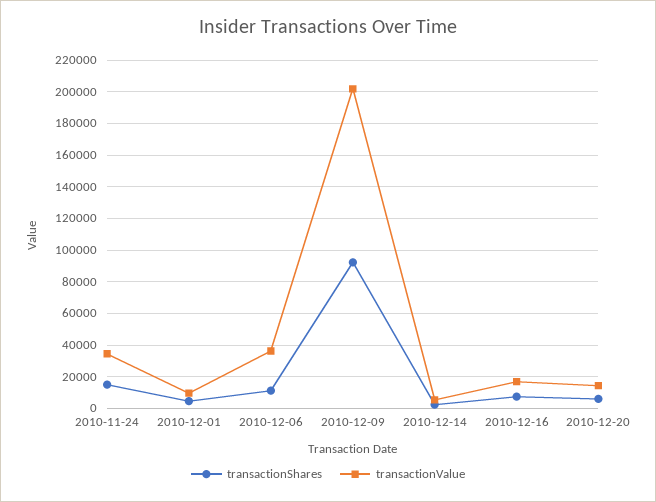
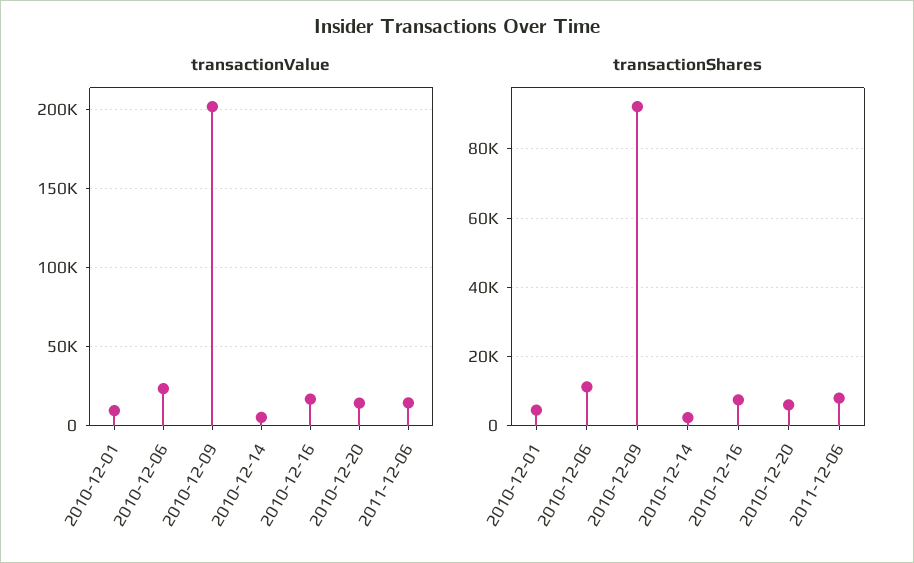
transactionShares, 2010-11-24: 15000 -> none
transactionValue, 2010-11-24: 35000 -> none
transactionValue, 2010-12-06: 35000 -> 25000
transactionValue, 2011-12-06: none -> 15000
transactionShares, 2011-12-06: none -> 8000

